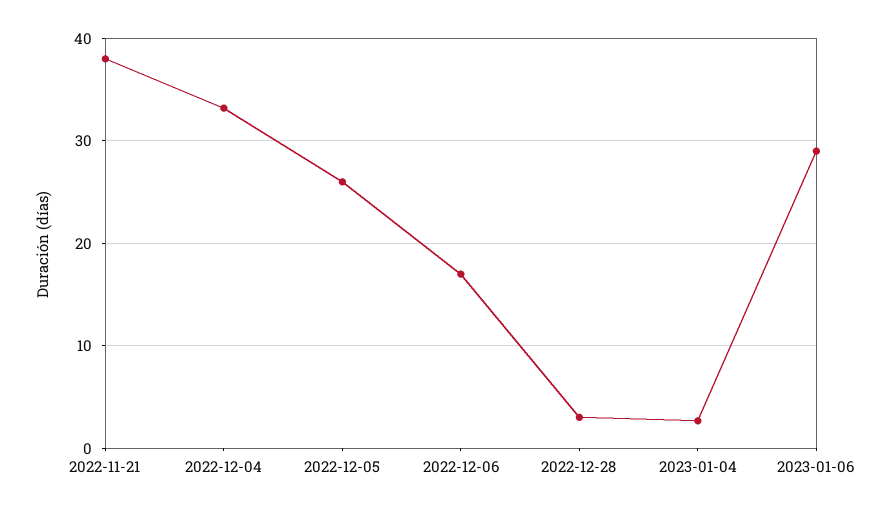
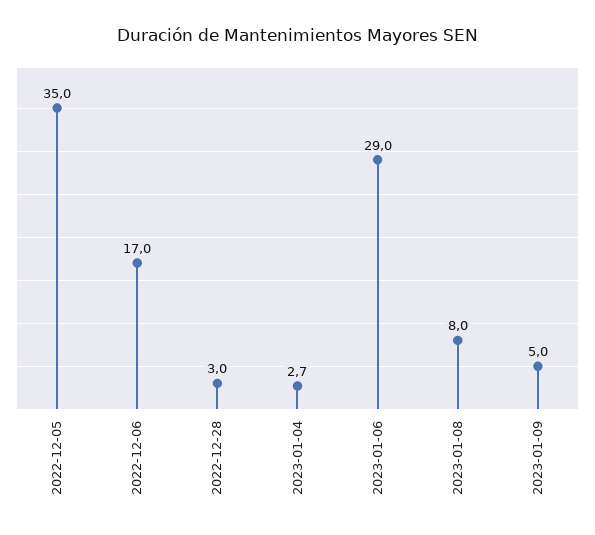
2022-11-21: 38 -> none
2022-12-04: 33 -> none
2022-12-05: 26 -> 35
2023-01-08: none -> 8
2023-01-09: none -> 5

